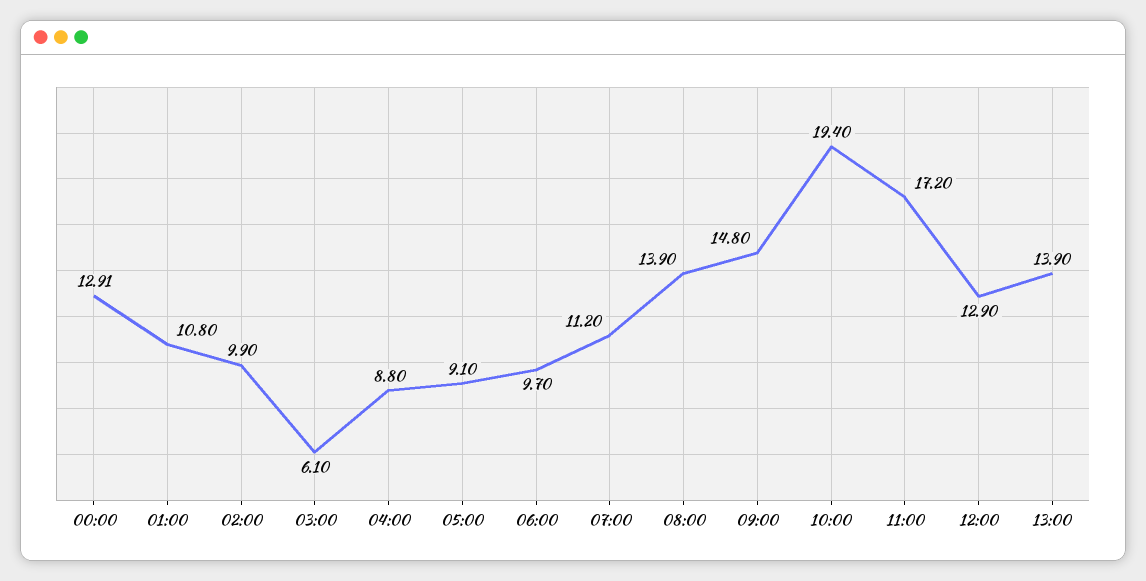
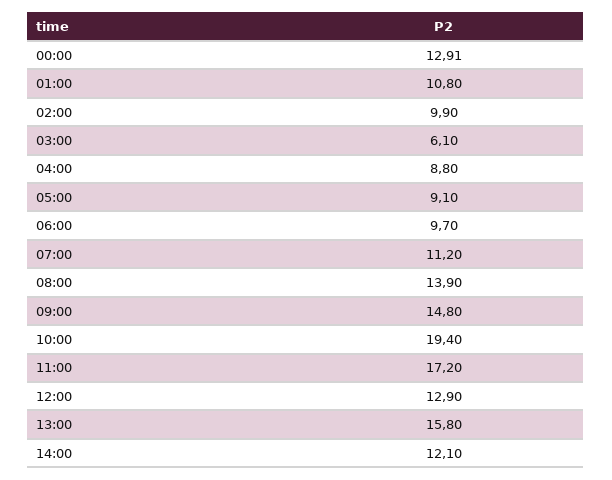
13:00: 13.9 -> 15.8
14:00: none -> 12.1

